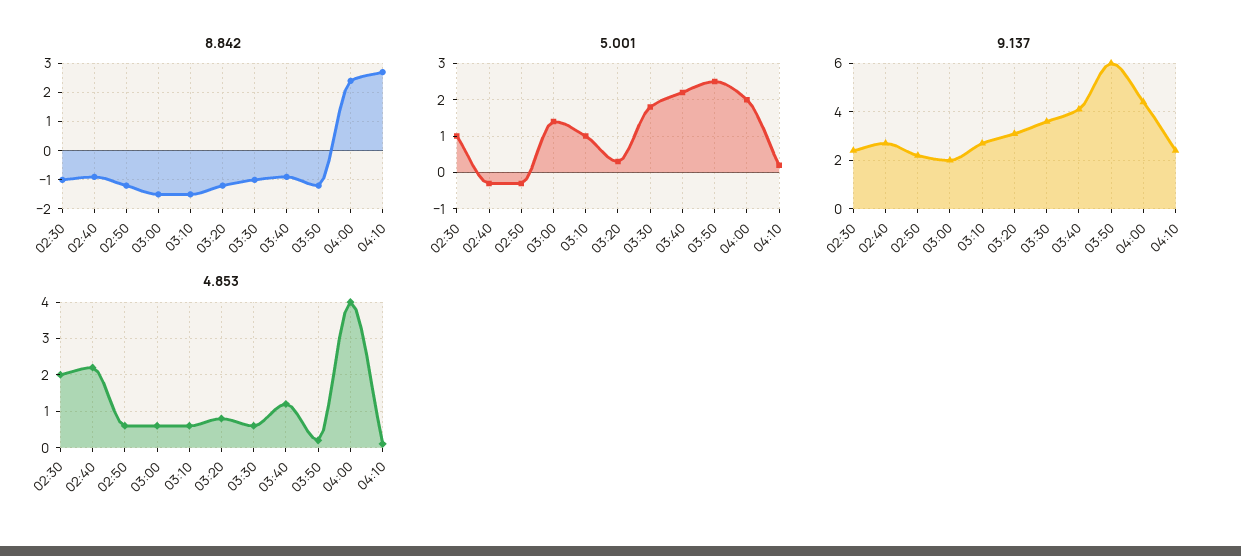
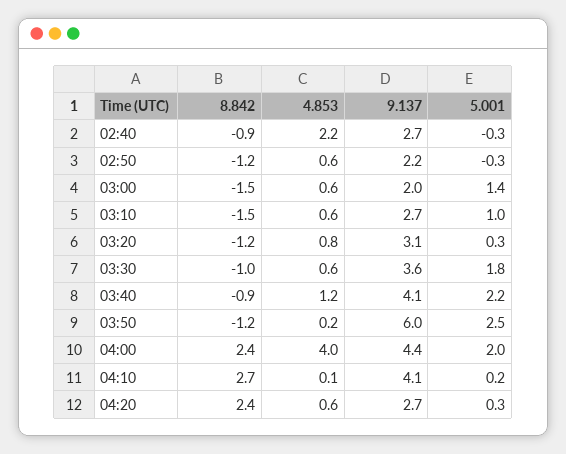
8.842, 02:30: -1 -> none
5.001, 02:30: 1 -> none
9.137, 02:30: 2.5 -> none
9.137, 04:10: 2.5 -> 4.1
4.853, 02:30: 2 -> none
8.842, 04:20: none -> 2.4
4.853, 04:20: none -> 0.6
9.137, 04:20: none -> 2.7
5.001, 04:20: none -> 0.3

